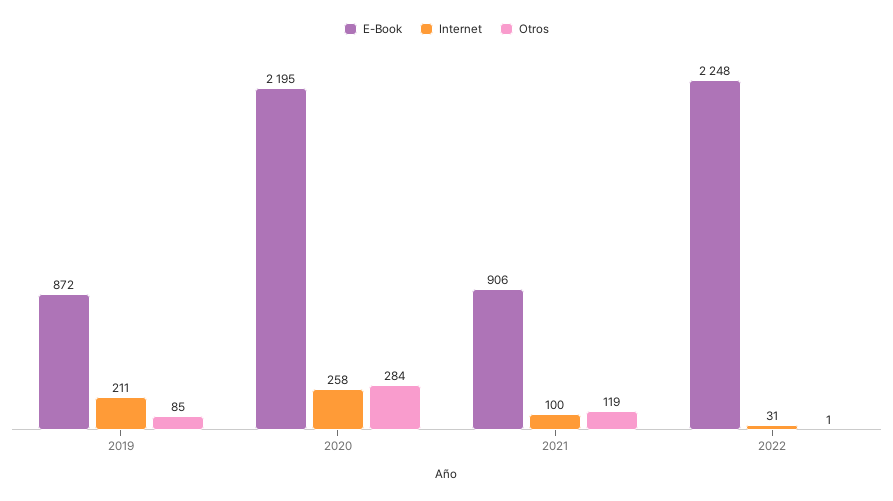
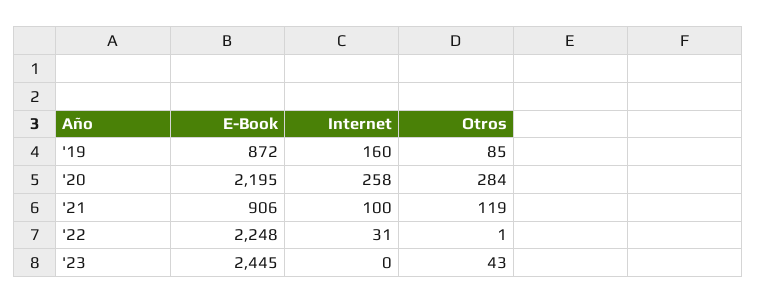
Internet, 2019: 211 -> 160
E-Book, '23: none -> 2445
Internet, '23: none -> 0
Otros, '23: none -> 43

